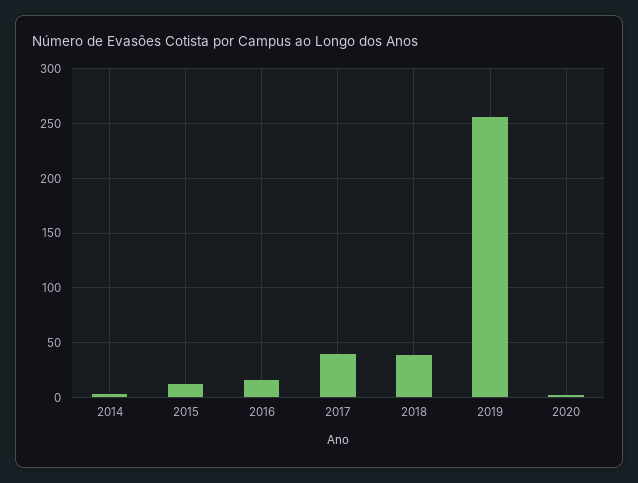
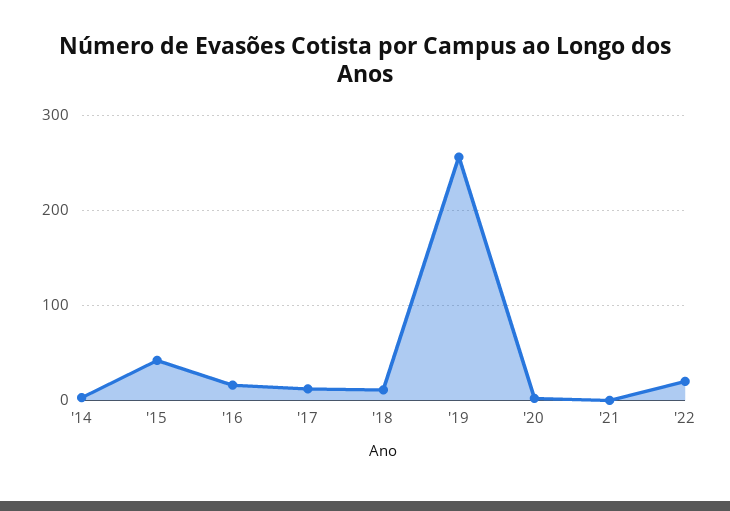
2015: 10 -> 40
2017: 40 -> 10
2018: 40 -> 10
'21: none -> 0
'22: none -> 20

